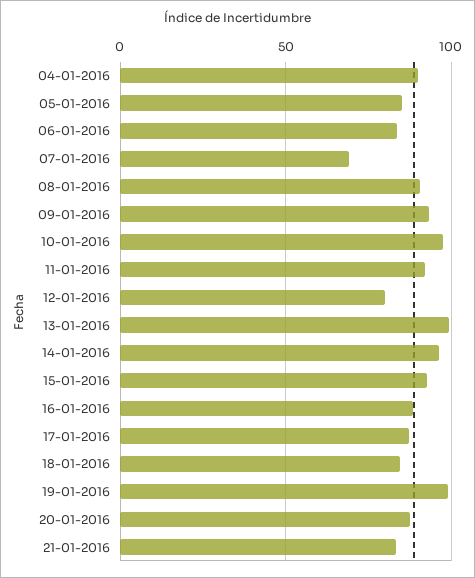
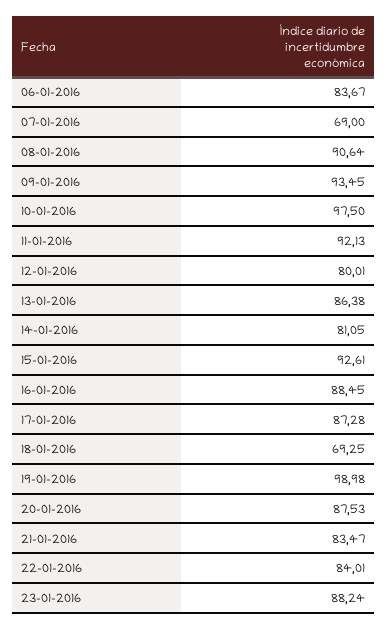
04-01-2016: 90 -> none
05-01-2016: 85 -> none
13-01-2016: 100 -> 86.38
14-01-2016: 95 -> 81.05
18-01-2016: 85 -> 69.25
22-01-2016: none -> 84.01
23-01-2016: none -> 88.24

